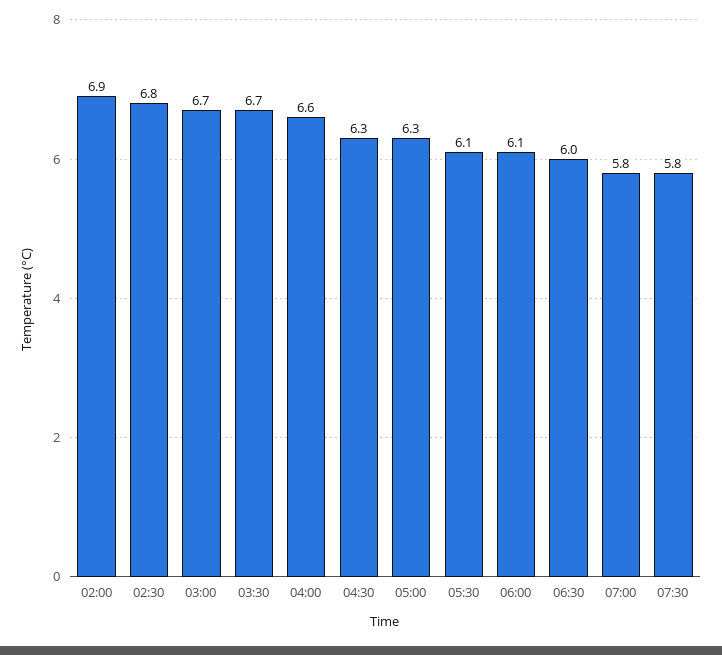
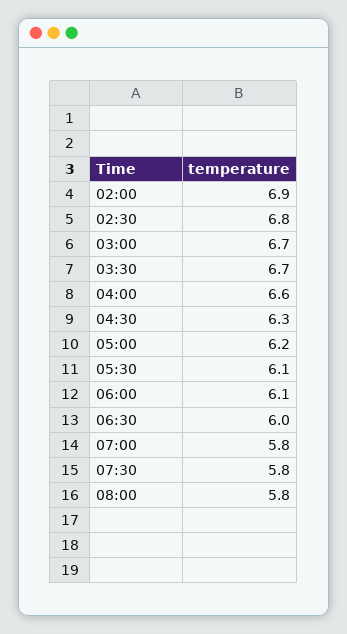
05:00: 6.3 -> 6.2
08:00: none -> 5.8

